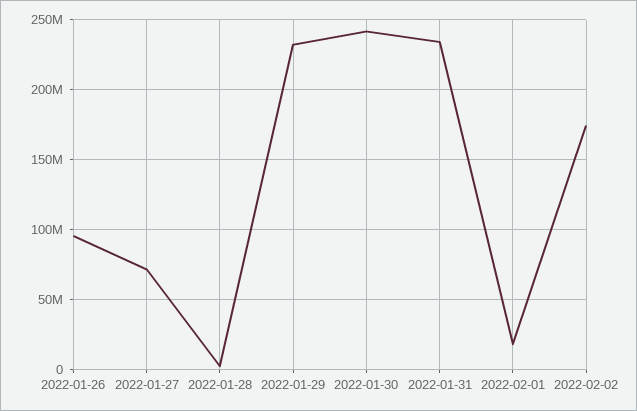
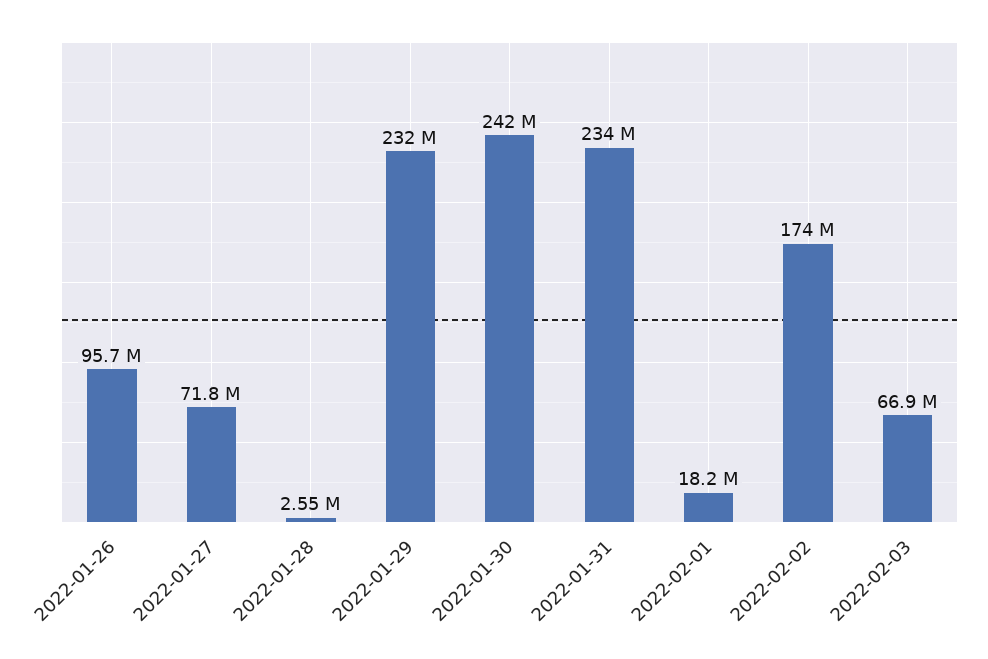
2022-02-03: none -> 66900000

